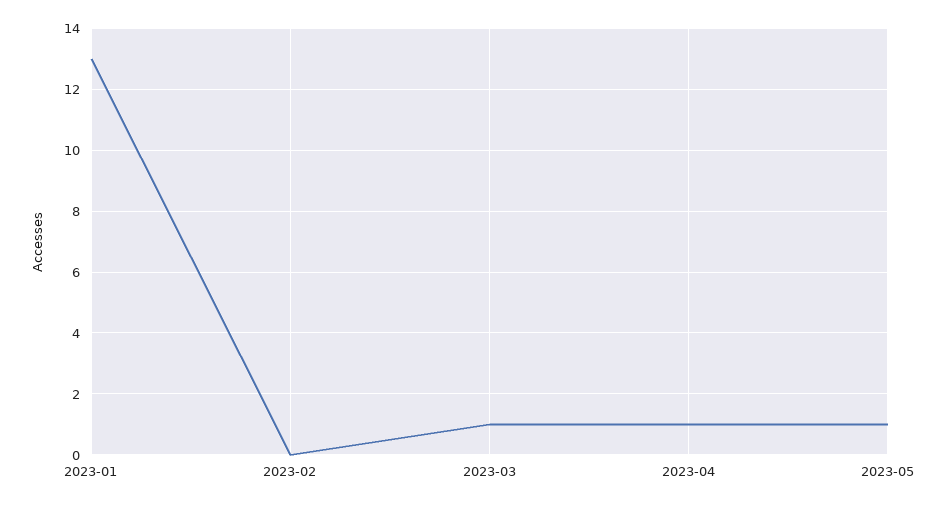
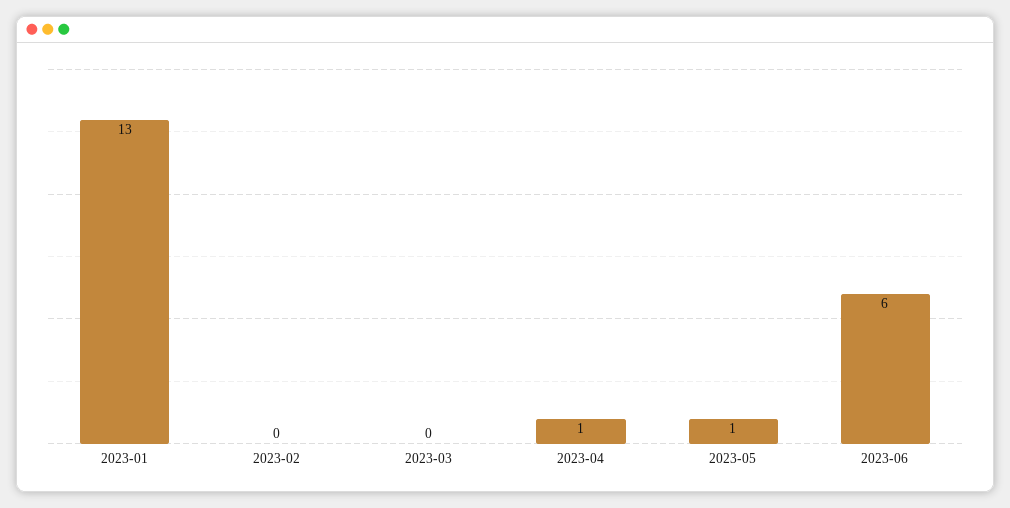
2023-03: 1 -> 0
2023-06: none -> 6

